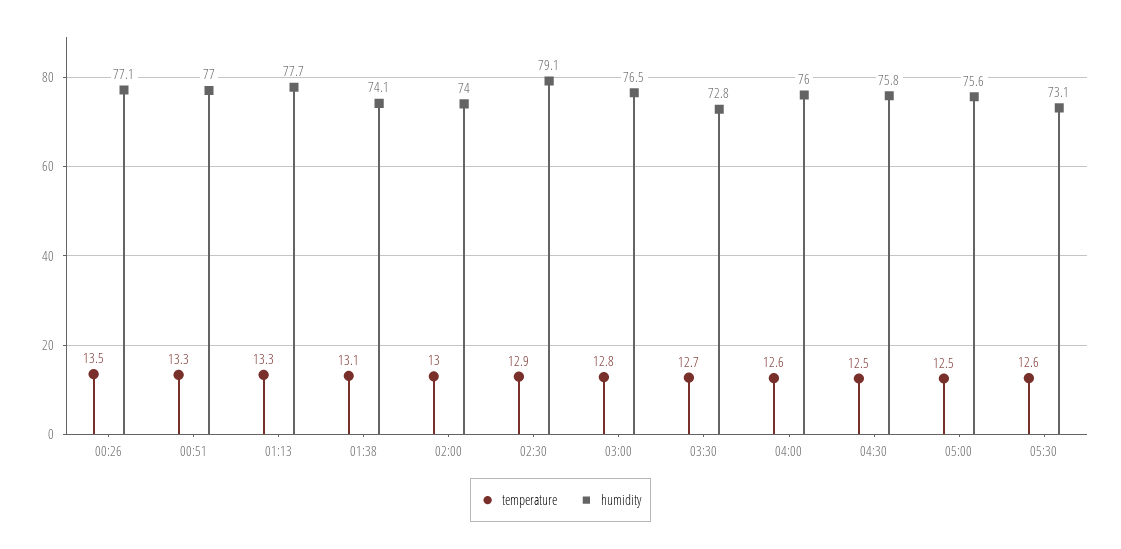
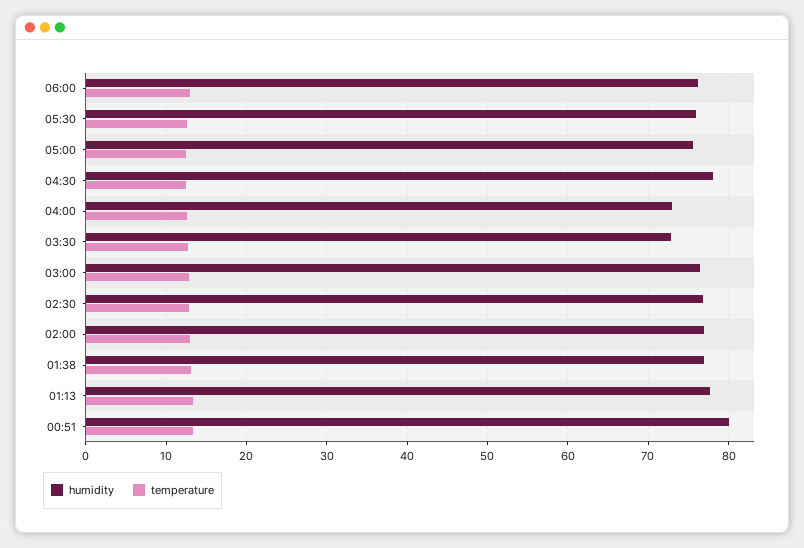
temperature, 00:26: 13.5 -> none
humidity, 00:26: 77.1 -> none
humidity, 00:51: 77 -> 80
humidity, 01:38: 74.1 -> 77
humidity, 02:00: 74 -> 77
humidity, 02:30: 79.1 -> 77
humidity, 04:00: 76 -> 73
humidity, 04:30: 75.8 -> 78
humidity, 05:30: 73.1 -> 76
humidity, 06:00: none -> 76
temperature, 06:00: none -> 13

